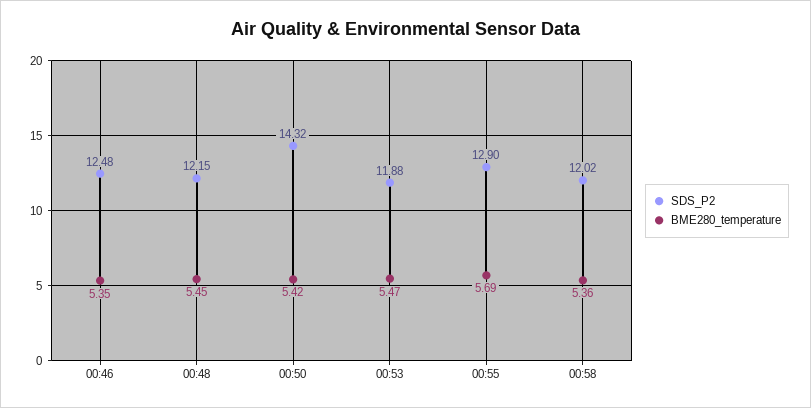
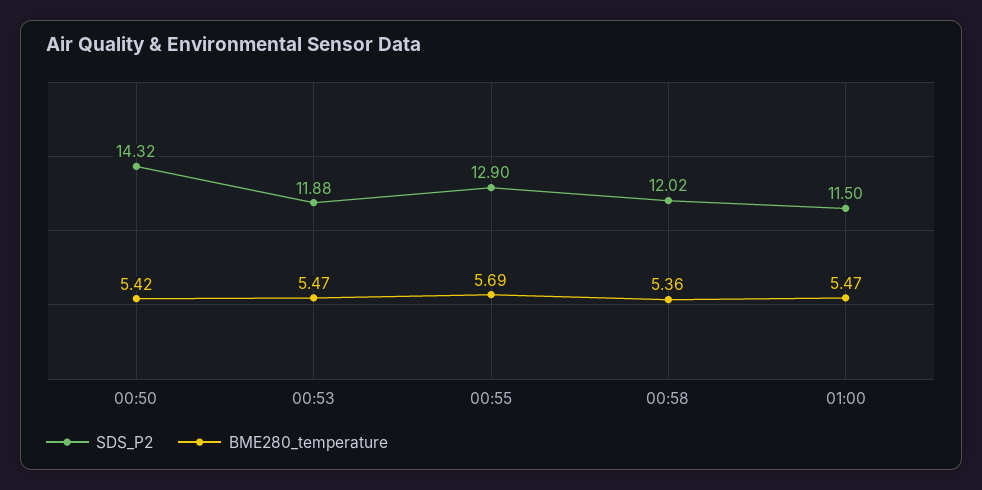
SDS_P2, 00:46: 12.48 -> none
BME280_temperature, 00:46: 5.35 -> none
SDS_P2, 00:48: 12.15 -> none
BME280_temperature, 00:48: 5.45 -> none
SDS_P2, 01:00: none -> 11.5
BME280_temperature, 01:00: none -> 5.47

